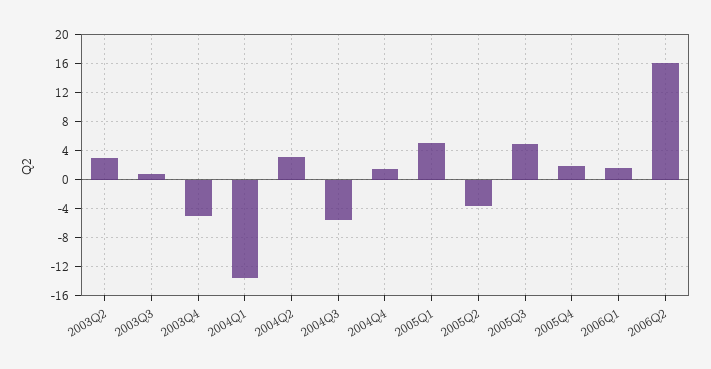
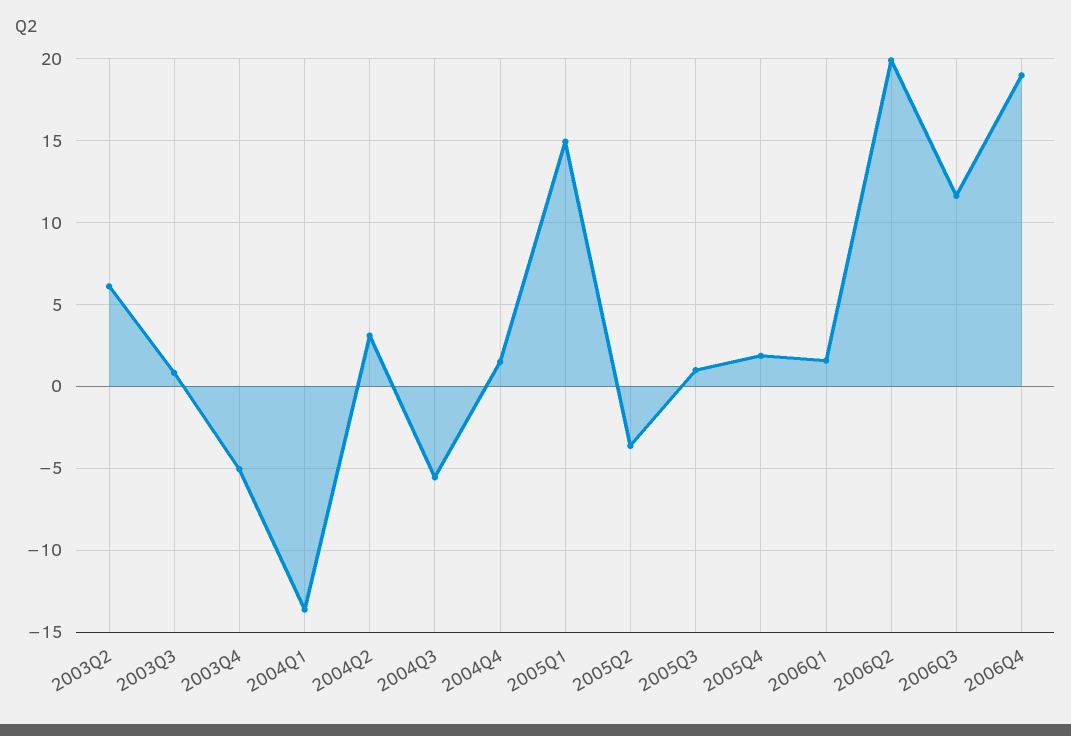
2003Q2: 3 -> 6
2005Q1: 5 -> 15
2005Q3: 5 -> 1
2006Q2: 16 -> 20
2006Q3: none -> 11.5
2006Q4: none -> 19

